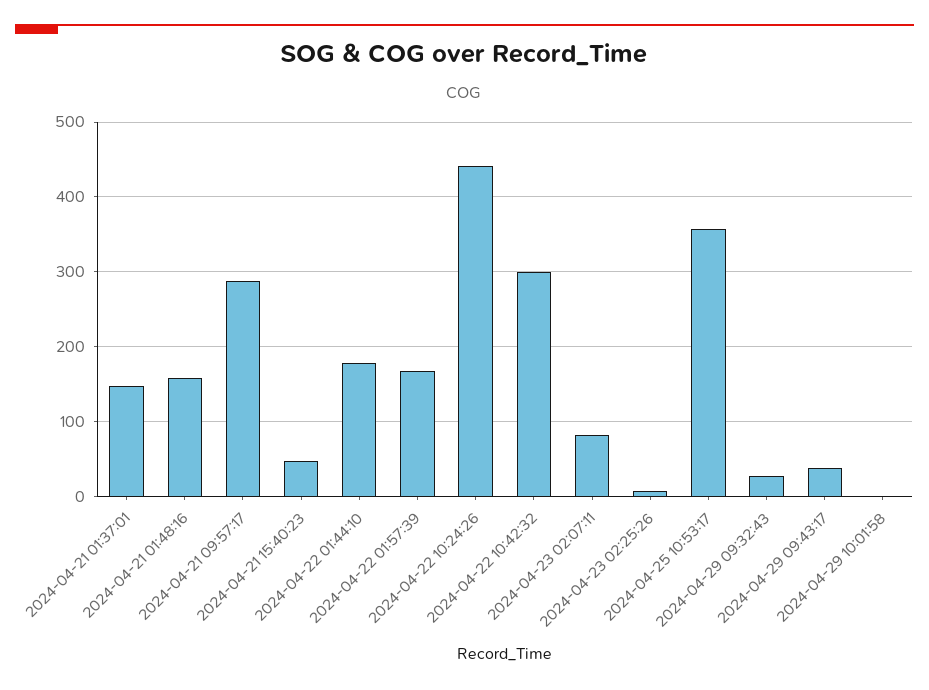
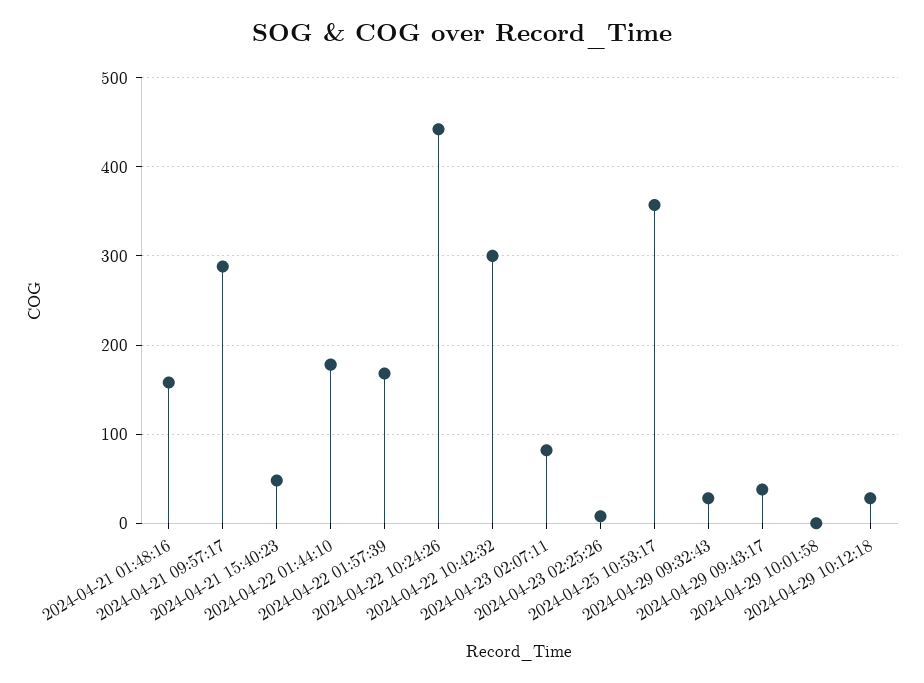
2024-04-21 01:37:01: 150 -> none
2024-04-29 10:12:18: none -> 30

